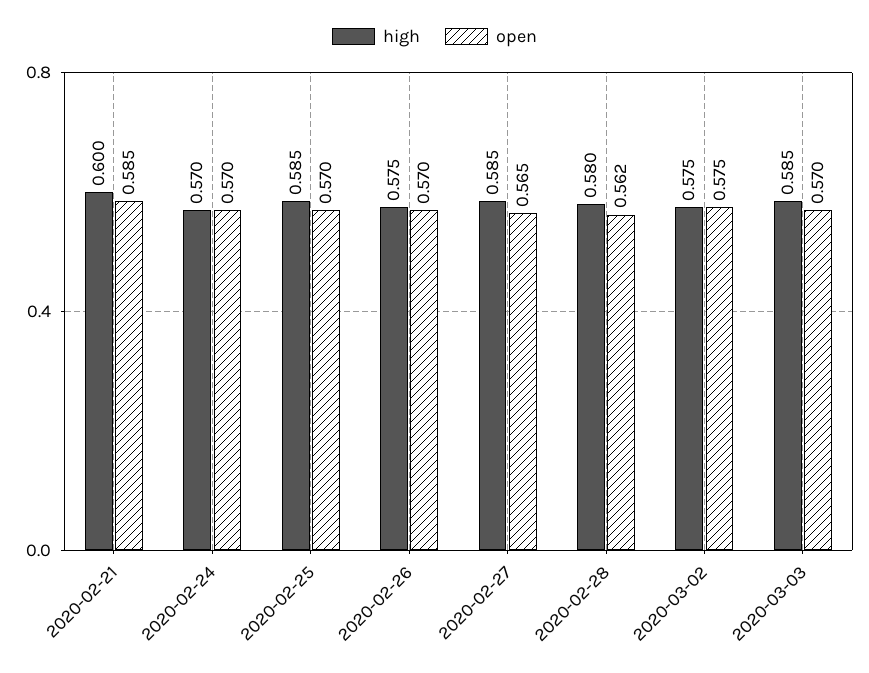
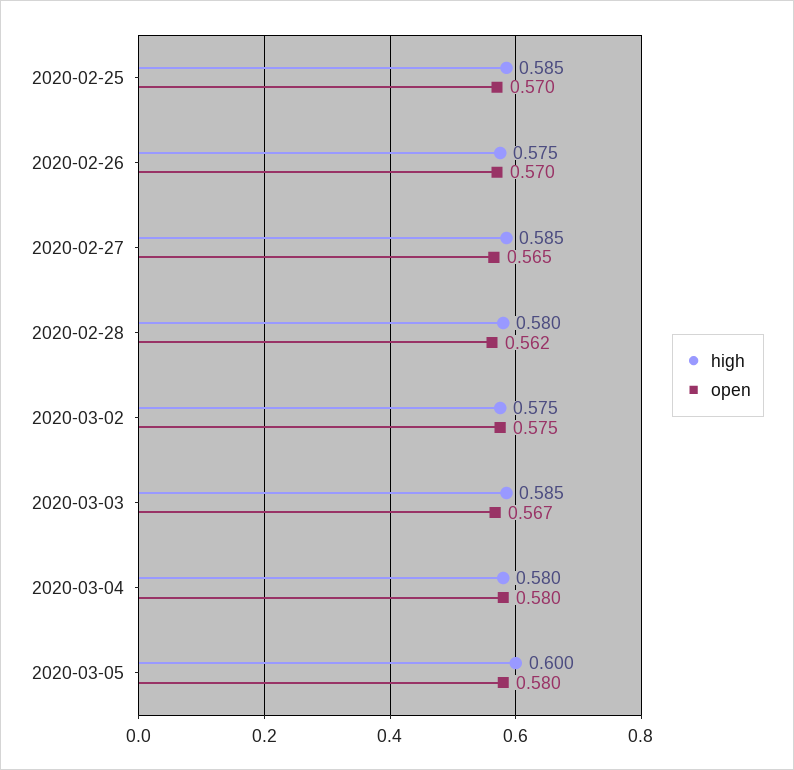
high, 2020-02-21: 0.6 -> none
open, 2020-02-21: 0.585 -> none
high, 2020-02-24: 0.57 -> none
open, 2020-02-24: 0.57 -> none
open, 2020-03-03: 0.57 -> 0.567
high, 2020-03-04: none -> 0.58
open, 2020-03-04: none -> 0.58
high, 2020-03-05: none -> 0.6
open, 2020-03-05: none -> 0.58

